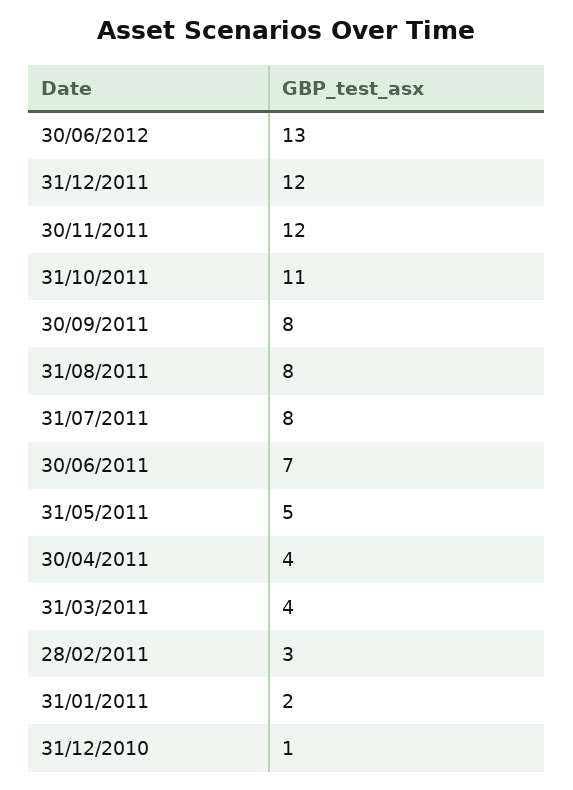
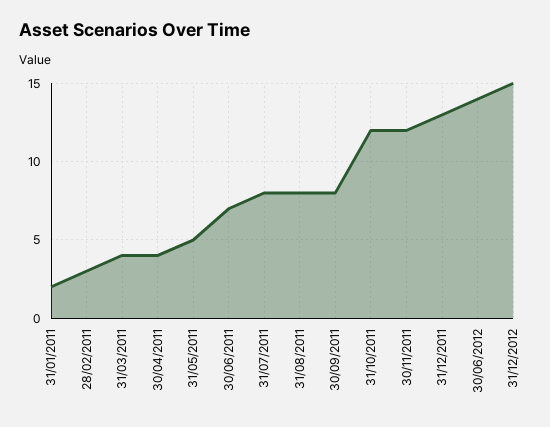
30/06/2012: 13 -> 14
31/12/2011: 12 -> 13
31/10/2011: 11 -> 12
31/12/2010: 1 -> none
31/12/2012: none -> 15

